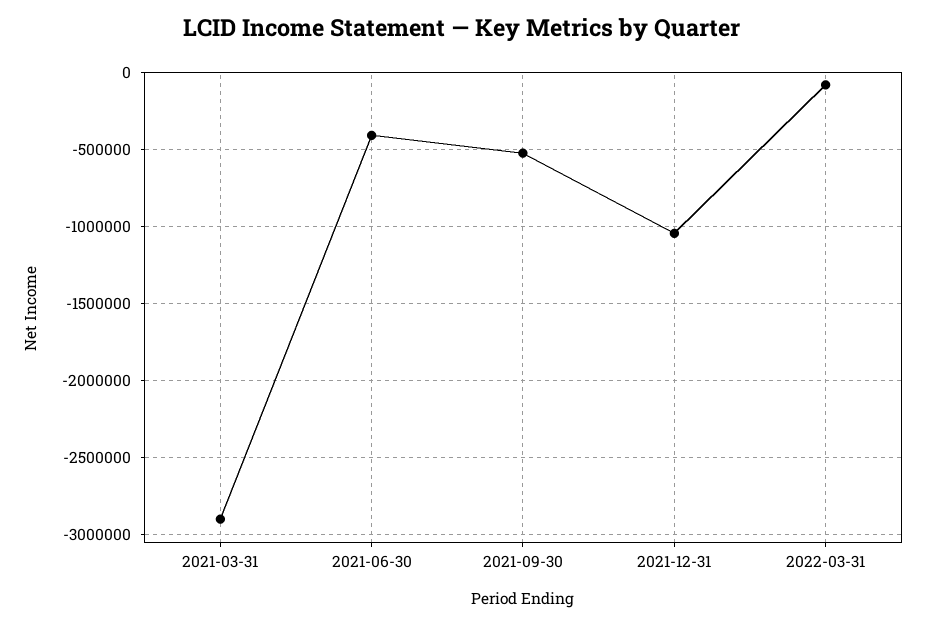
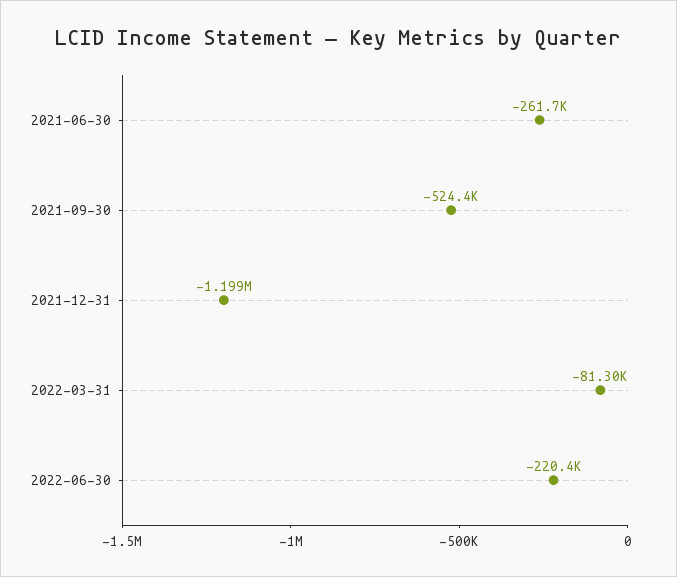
2021-03-31: -2900000 -> none
2021-06-30: -400000 -> -261700
2021-12-31: -1050000 -> -1199000
2022-06-30: none -> -220400

